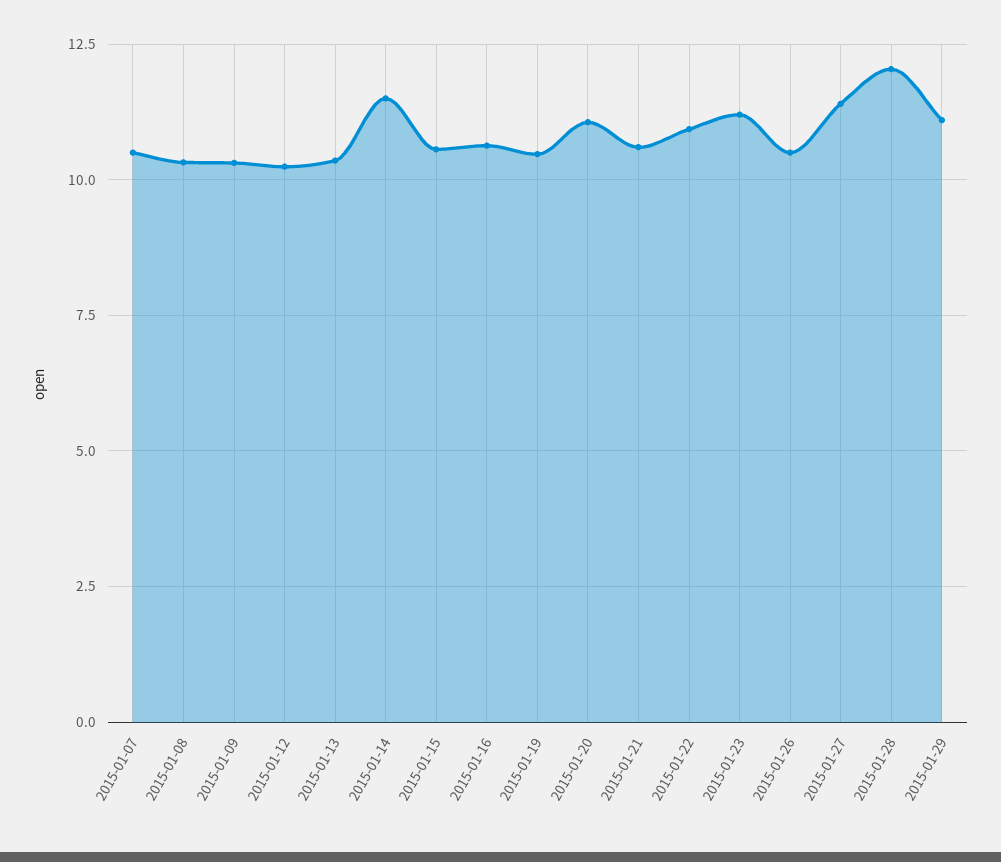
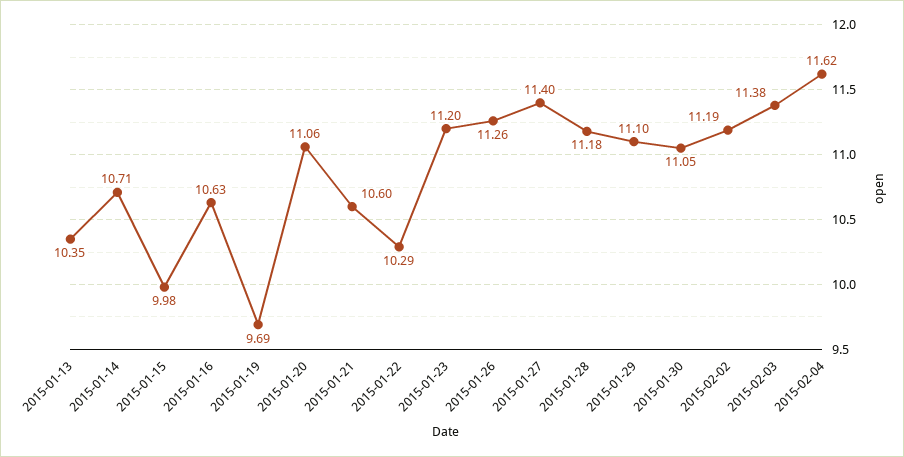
2015-01-07: 10.5 -> none
2015-01-08: 10.25 -> none
2015-01-09: 10.25 -> none
2015-01-12: 10.25 -> none
2015-01-14: 11.5 -> 10.71
2015-01-15: 10.5 -> 9.98
2015-01-19: 10.5 -> 9.69
2015-01-22: 11 -> 10.29
2015-01-26: 10.5 -> 11.26
2015-01-28: 12 -> 11.18
2015-01-30: none -> 11.05
2015-02-02: none -> 11.19
2015-02-03: none -> 11.38
2015-02-04: none -> 11.62

